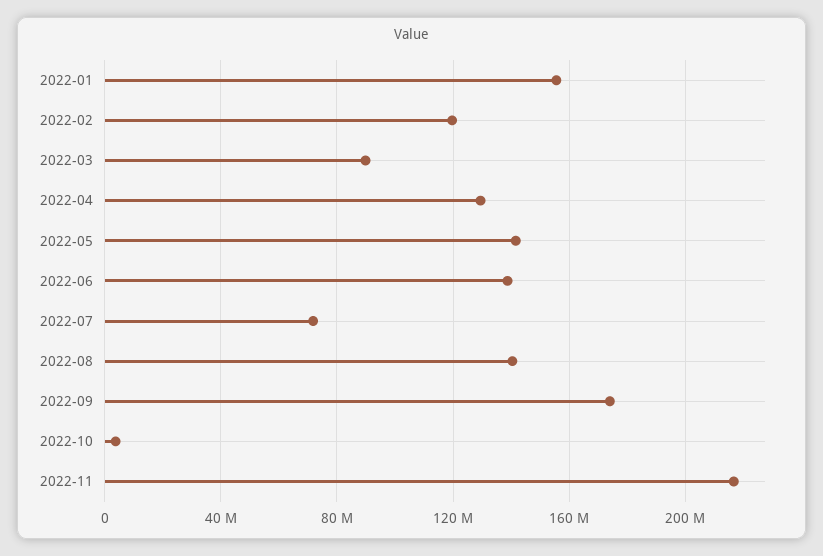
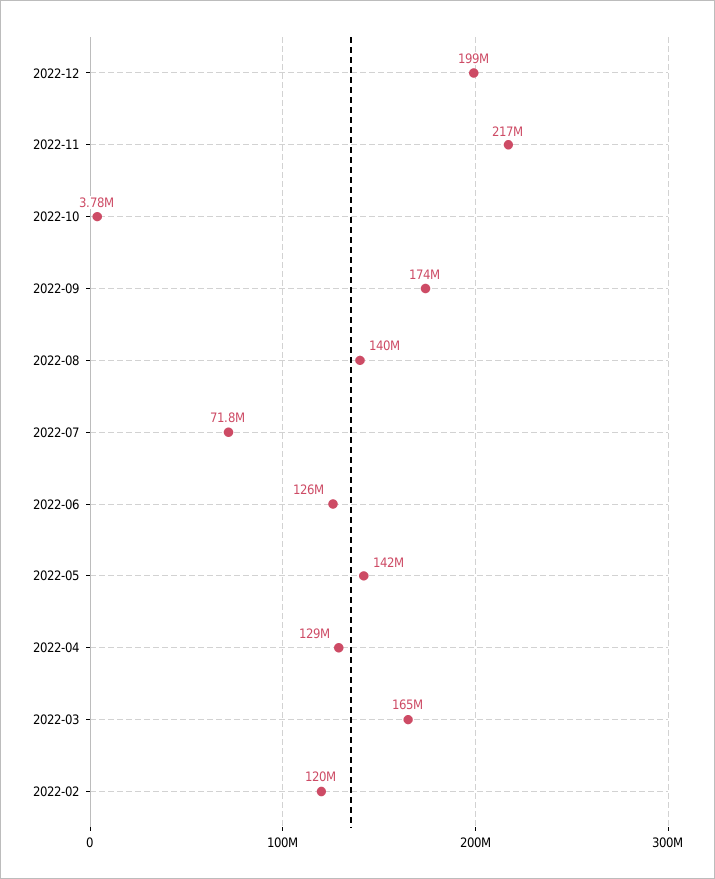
2022-01: 155000000 -> none
2022-03: 90000000 -> 165000000
2022-06: 140000000 -> 126000000
2022-12: none -> 199000000

